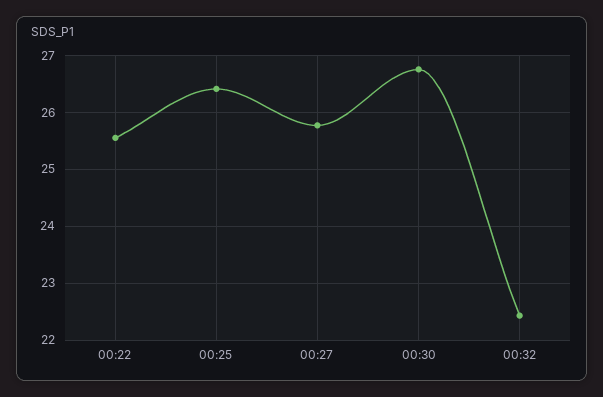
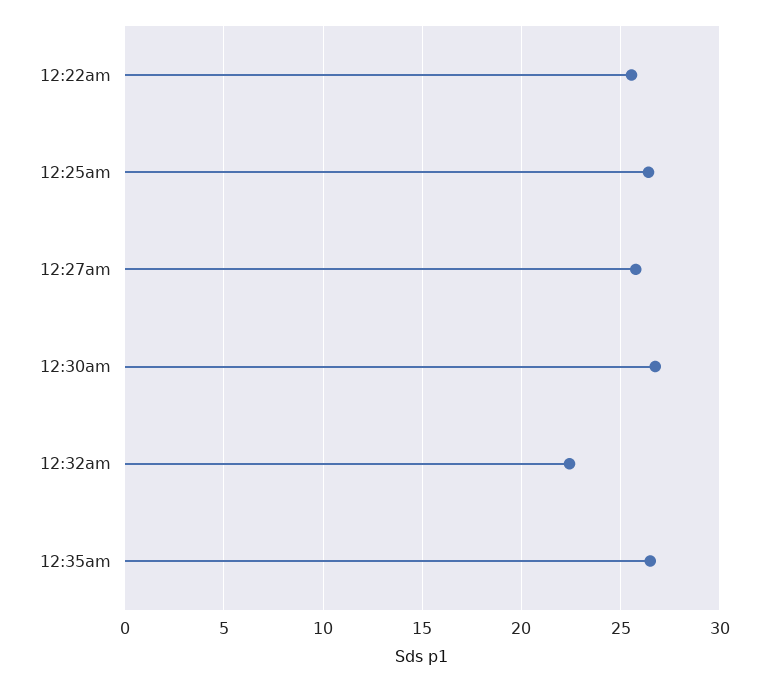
12:35am: none -> 26.5

